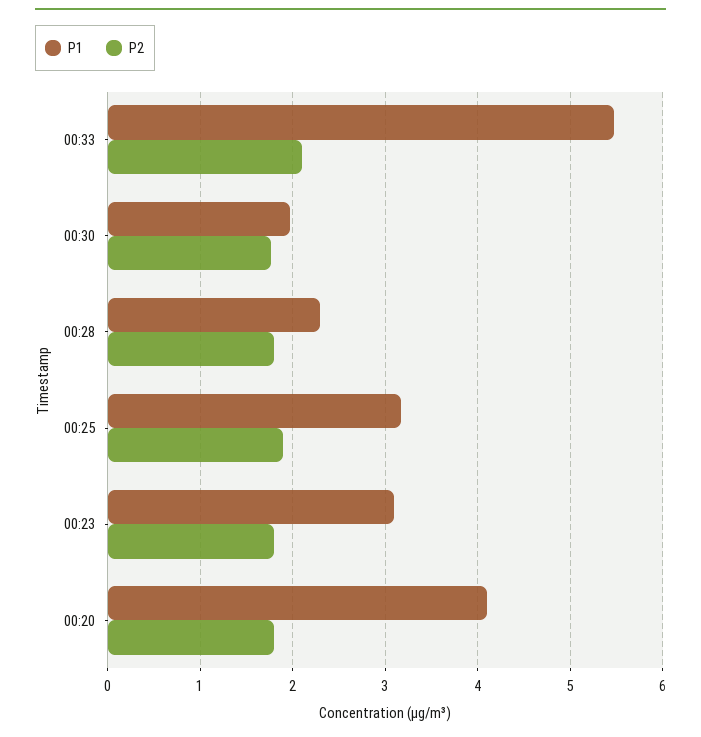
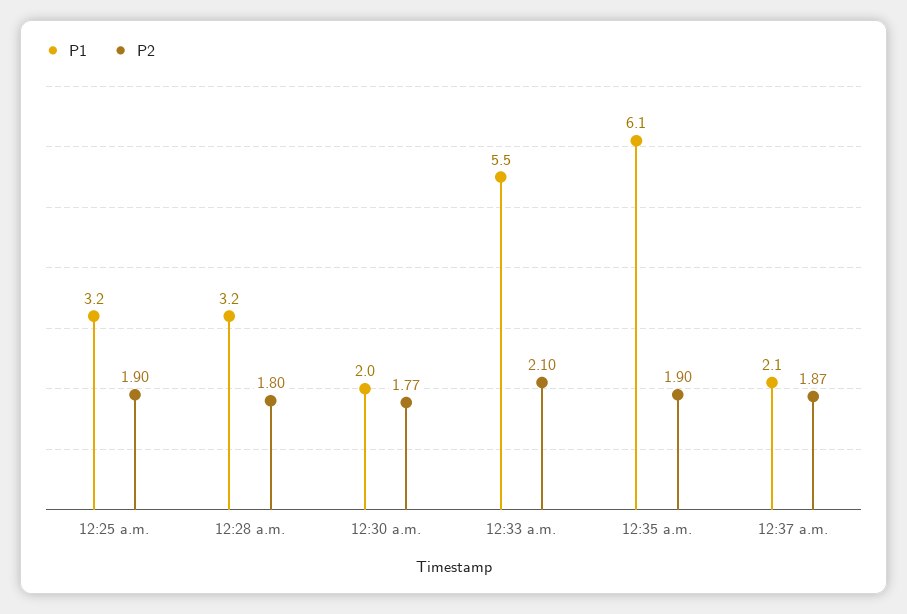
P1, 00:28: 2.3 -> 3.2
P1, 00:23: 3.1 -> none
P2, 00:23: 1.8 -> none
P1, 00:20: 4.1 -> none
P2, 00:20: 1.8 -> none
P1, 12:35 a.m.: none -> 6.1
P2, 12:35 a.m.: none -> 1.9
P1, 12:37 a.m.: none -> 2.1
P2, 12:37 a.m.: none -> 1.87

